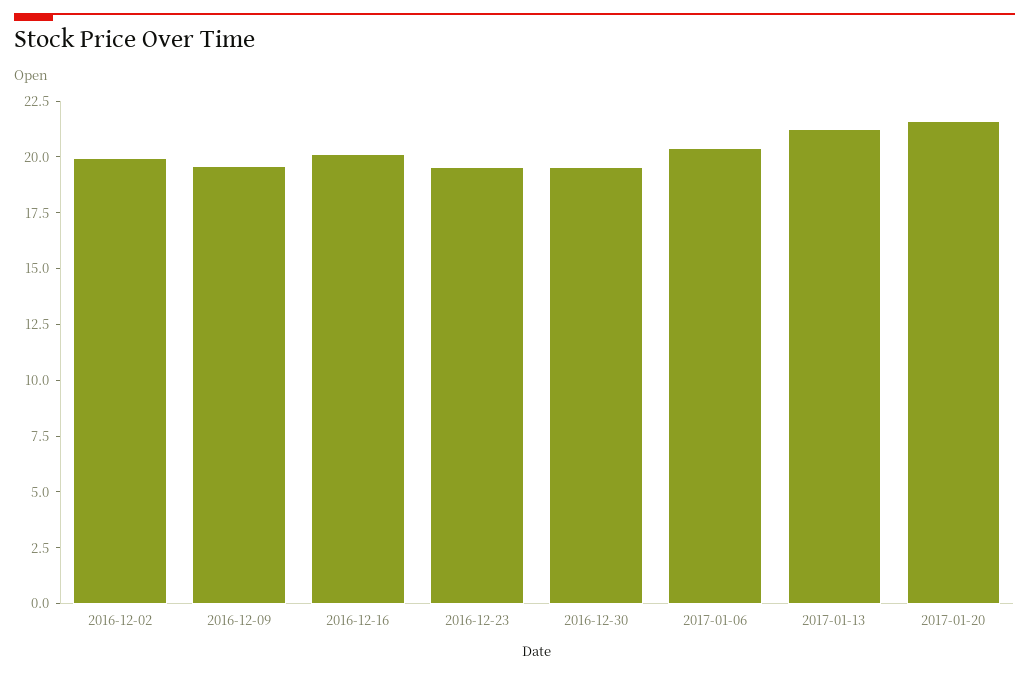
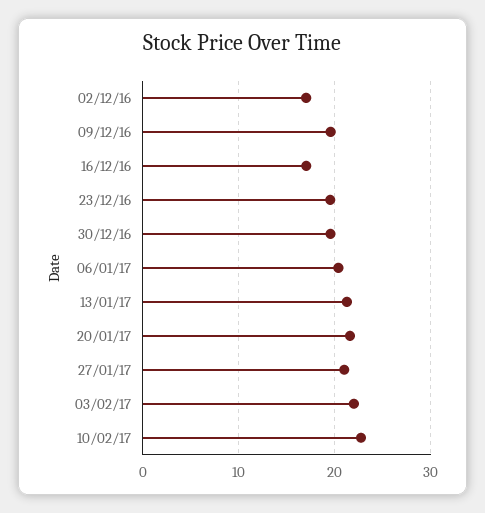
2016-12-02: 20 -> 17
2016-12-16: 20 -> 17
27/01/17: none -> 21
03/02/17: none -> 22
10/02/17: none -> 23

